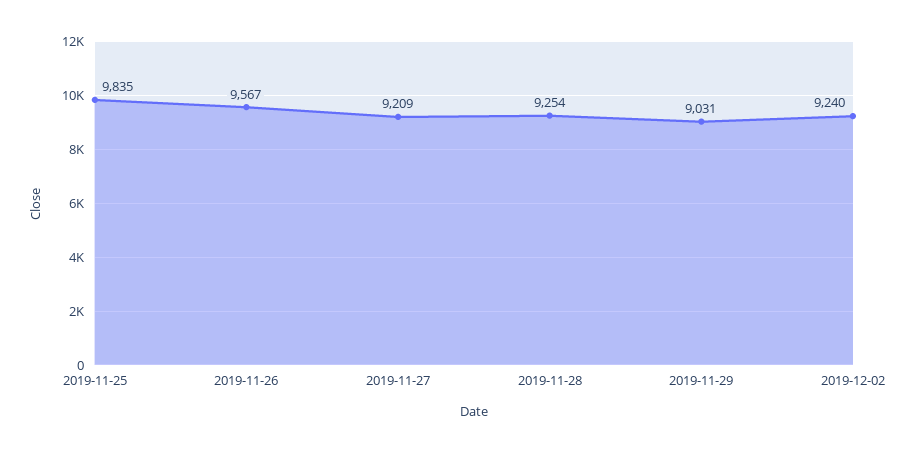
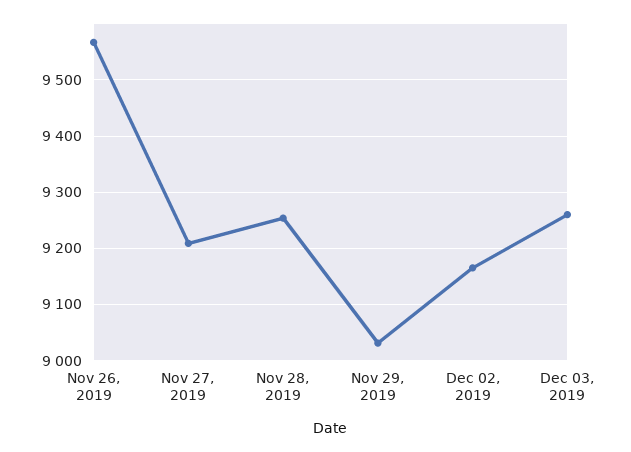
2019-11-25: 9835 -> none
2019-12-02: 9240 -> 9160
Dec 03, 2019: none -> 9260

